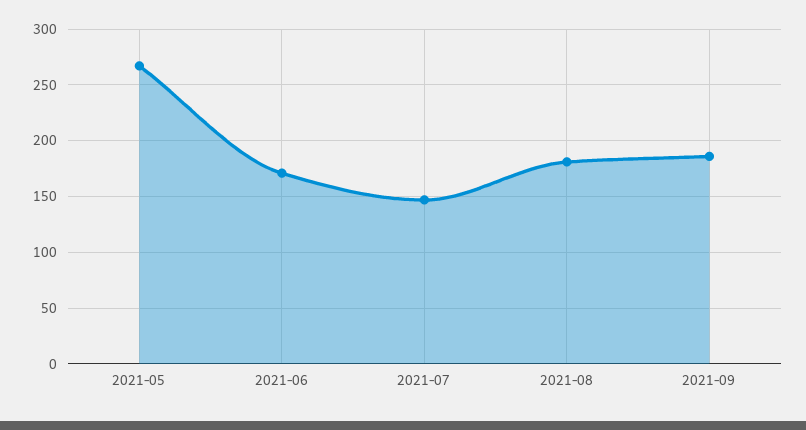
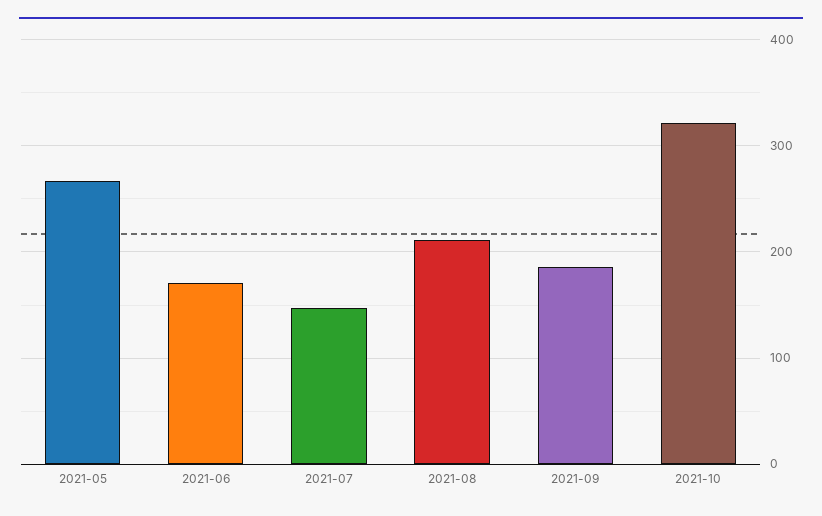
2021-08: 180 -> 210
2021-10: none -> 320

